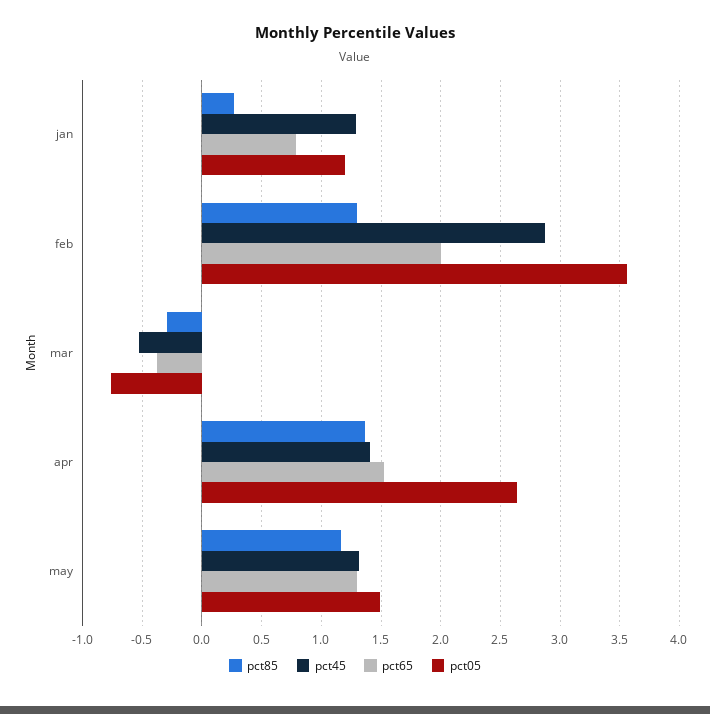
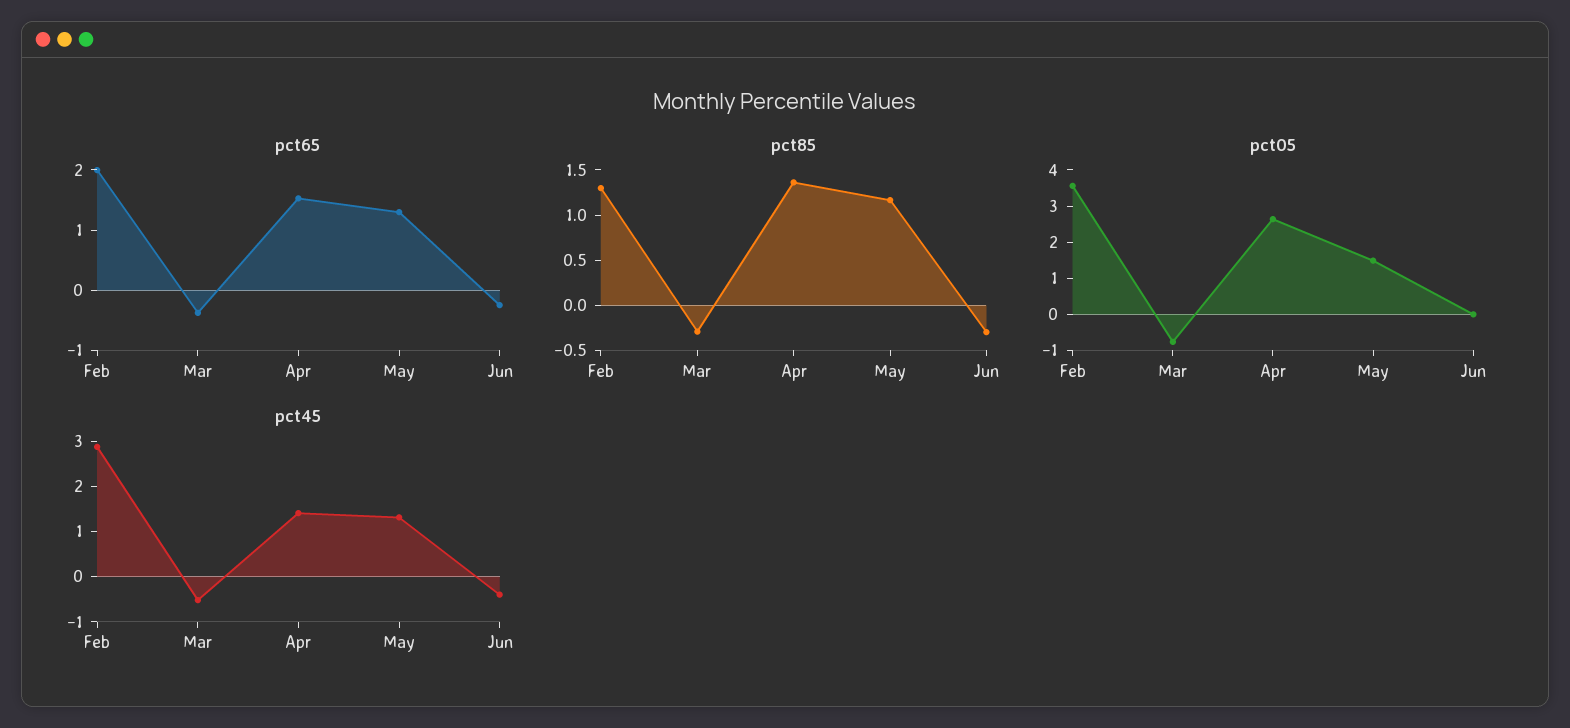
pct85, jan: 0.3 -> none
pct45, jan: 1.3 -> none
pct65, jan: 0.8 -> none
pct05, jan: 1.2 -> none
pct65, Jun: none -> -0.2
pct85, Jun: none -> -0.3
pct05, Jun: none -> 0
pct45, Jun: none -> -0.4

